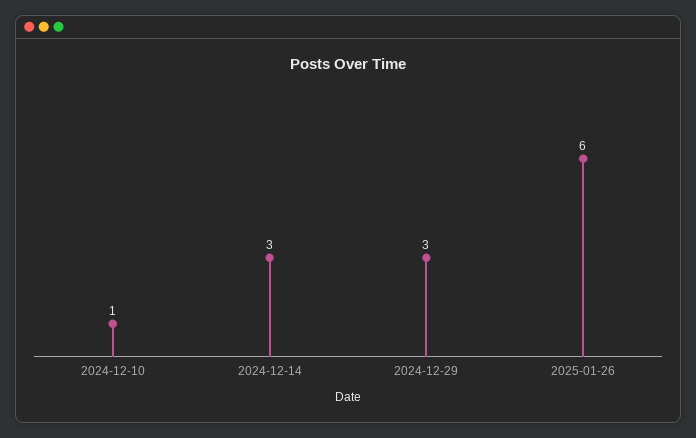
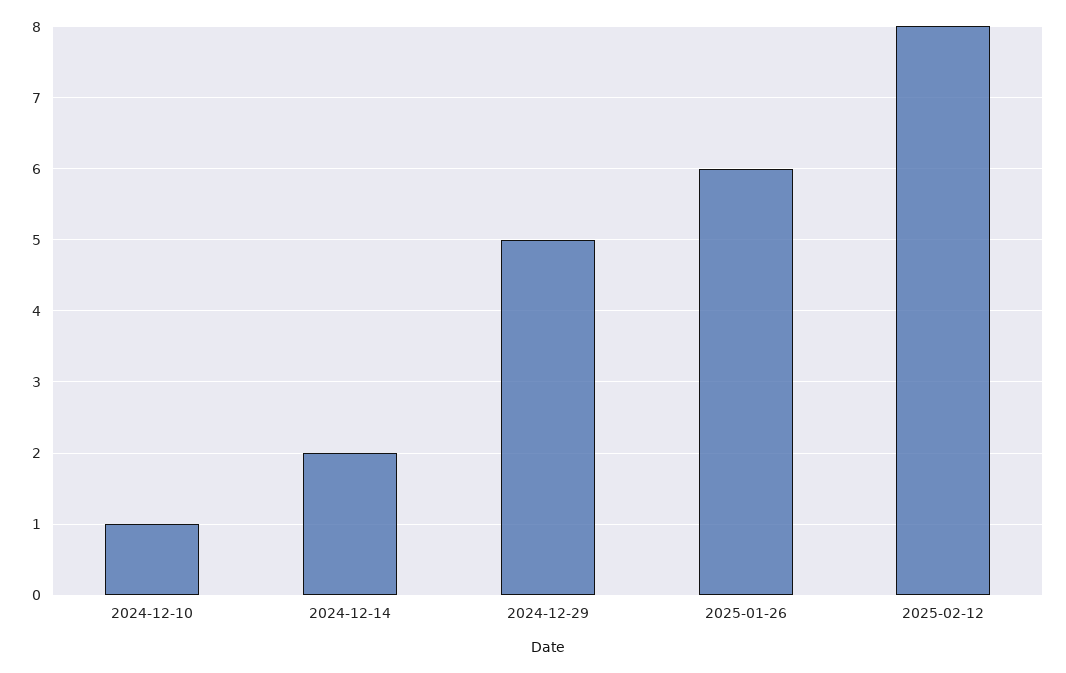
2024-12-14: 3 -> 2
2024-12-29: 3 -> 5
2025-02-12: none -> 8

